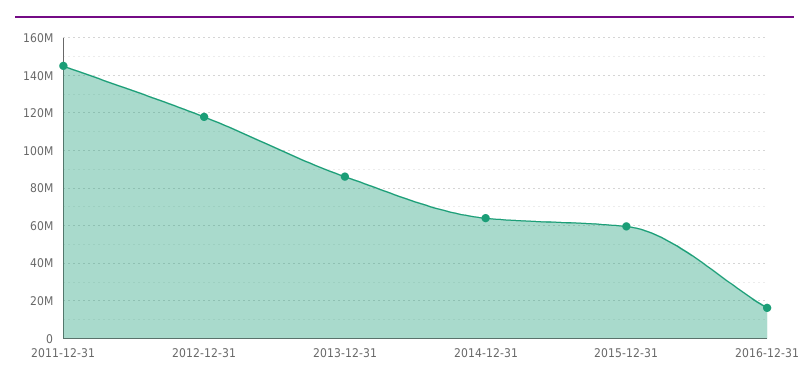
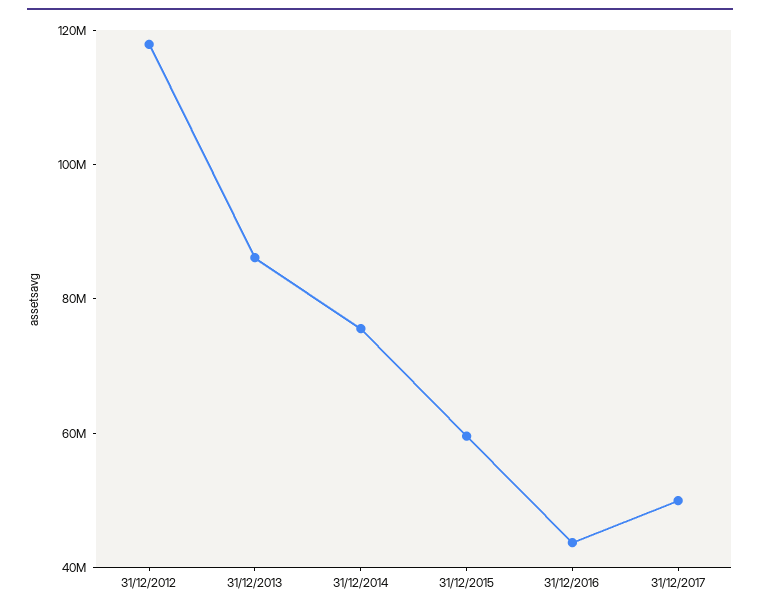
2011-12-31: 145000000 -> none
2014-12-31: 65000000 -> 75000000
2016-12-31: 15000000 -> 45000000
31/12/2017: none -> 50000000

